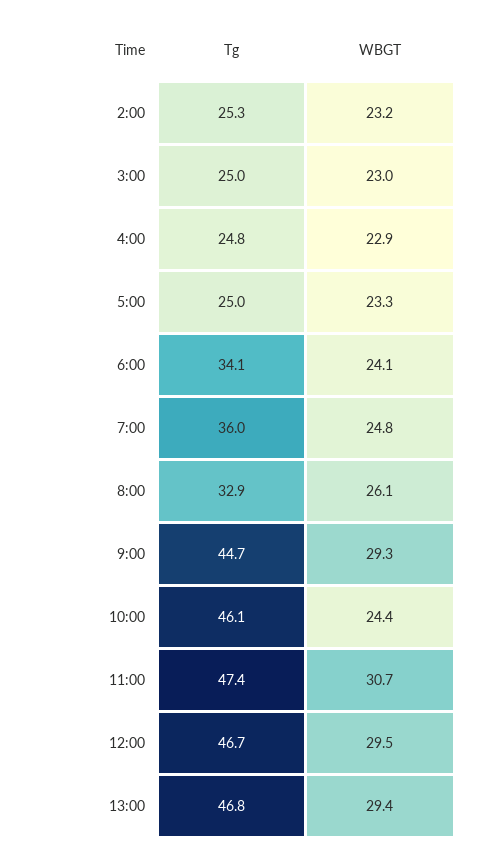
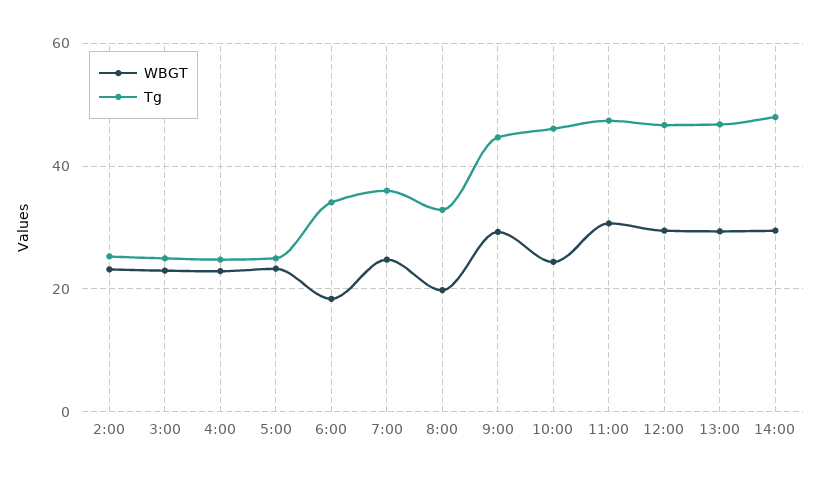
WBGT, 6:00: 24.1 -> 18
WBGT, 8:00: 26.1 -> 20
WBGT, 14:00: none -> 30
Tg, 14:00: none -> 48

